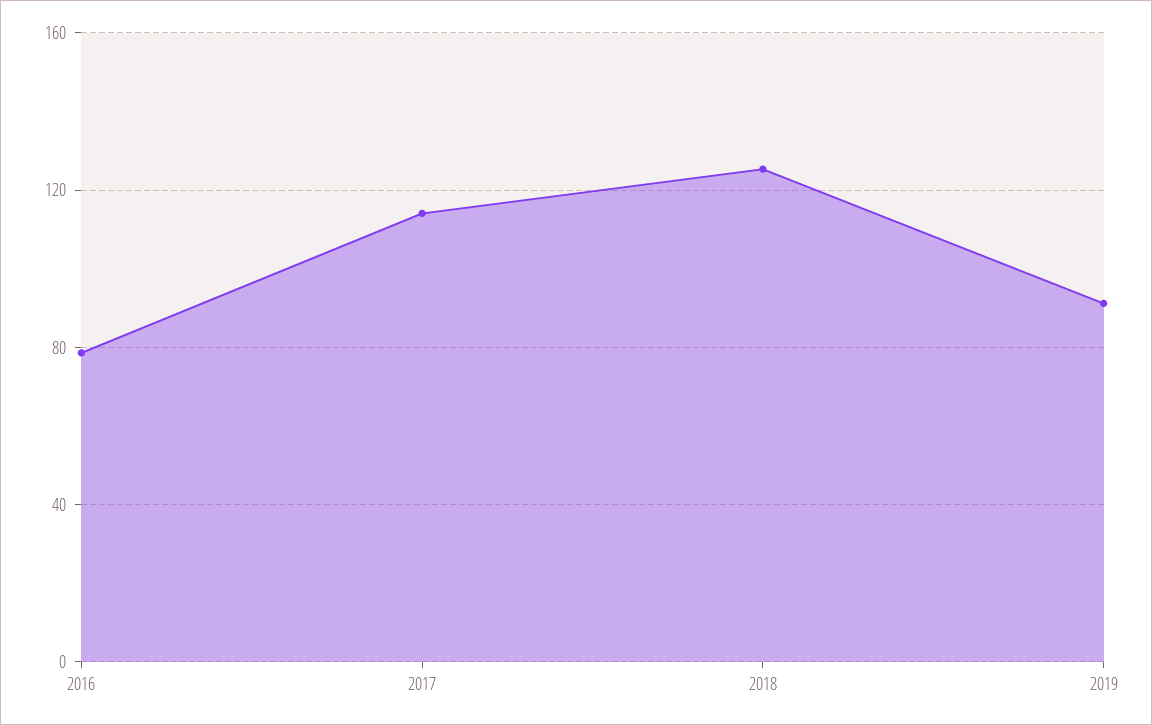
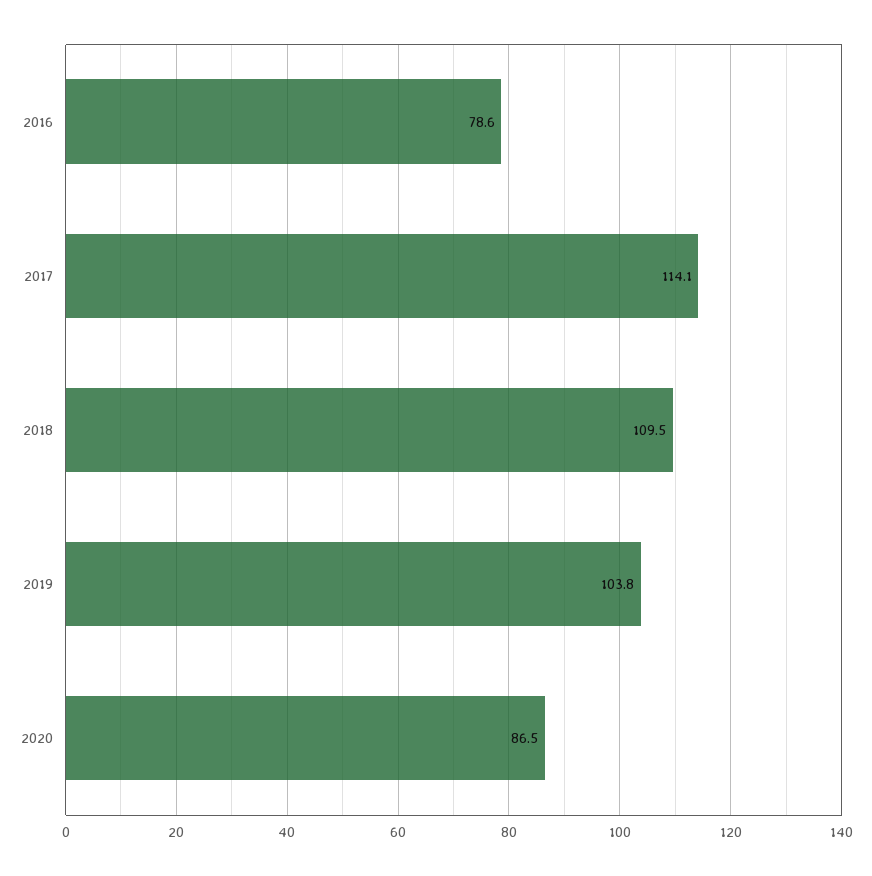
2018: 125 -> 109.5
2019: 90 -> 103.8
2020: none -> 86.5

